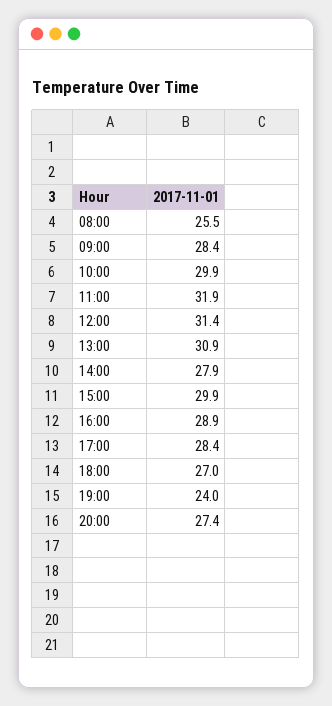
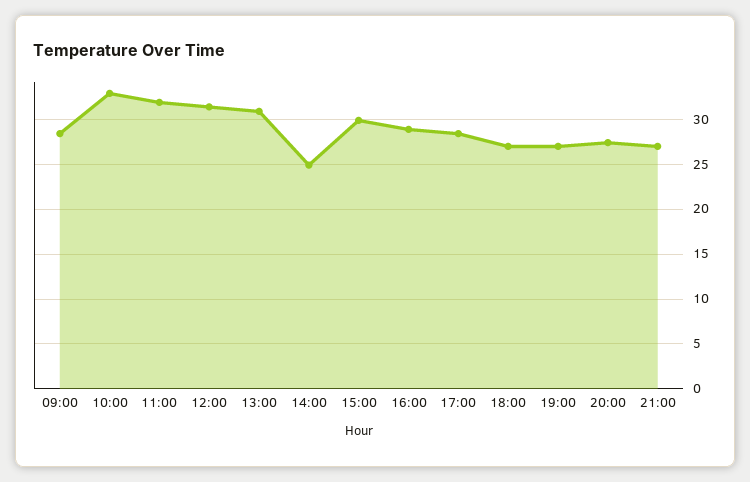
08:00: 25.5 -> none
10:00: 29.9 -> 33
14:00: 27.9 -> 25
19:00: 24 -> 27
21:00: none -> 27

